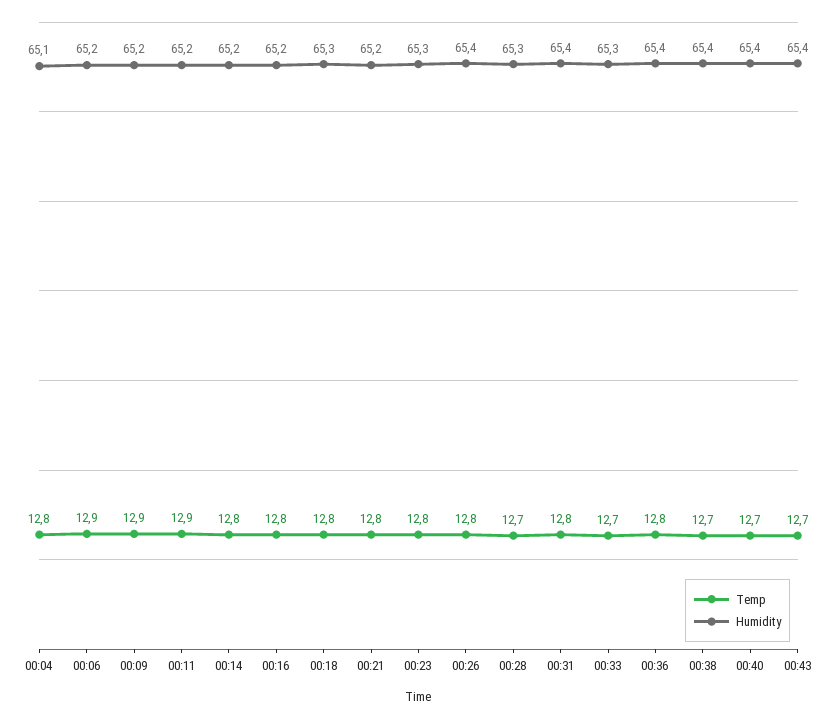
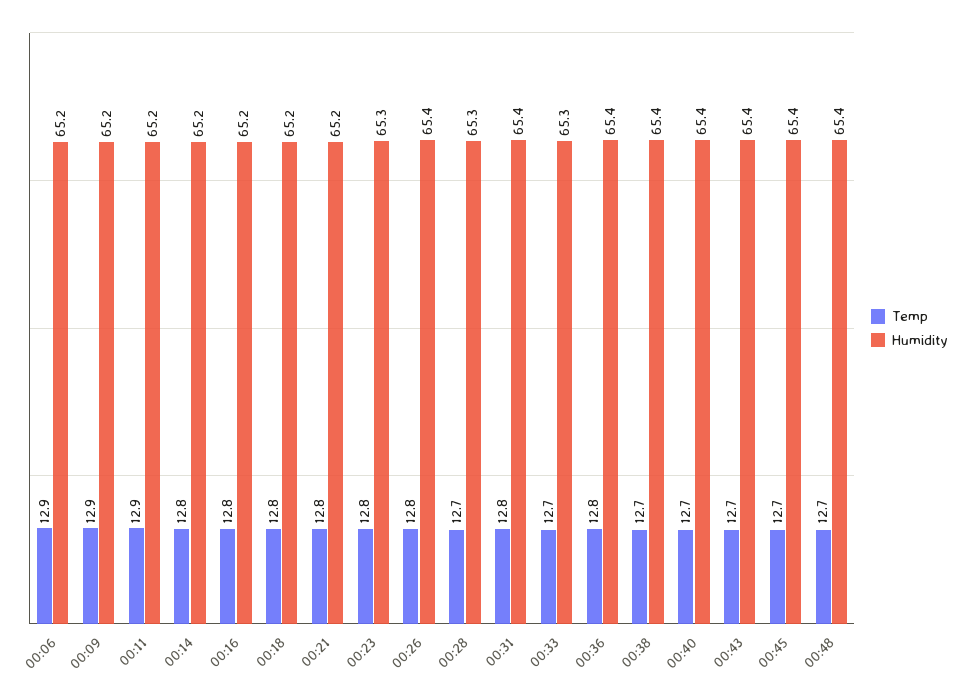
Temp, 00:04: 12.8 -> none
Humidity, 00:04: 65.1 -> none
Humidity, 00:18: 65.3 -> 65.2
Temp, 00:45: none -> 12.7
Humidity, 00:45: none -> 65.4
Temp, 00:48: none -> 12.7
Humidity, 00:48: none -> 65.4

